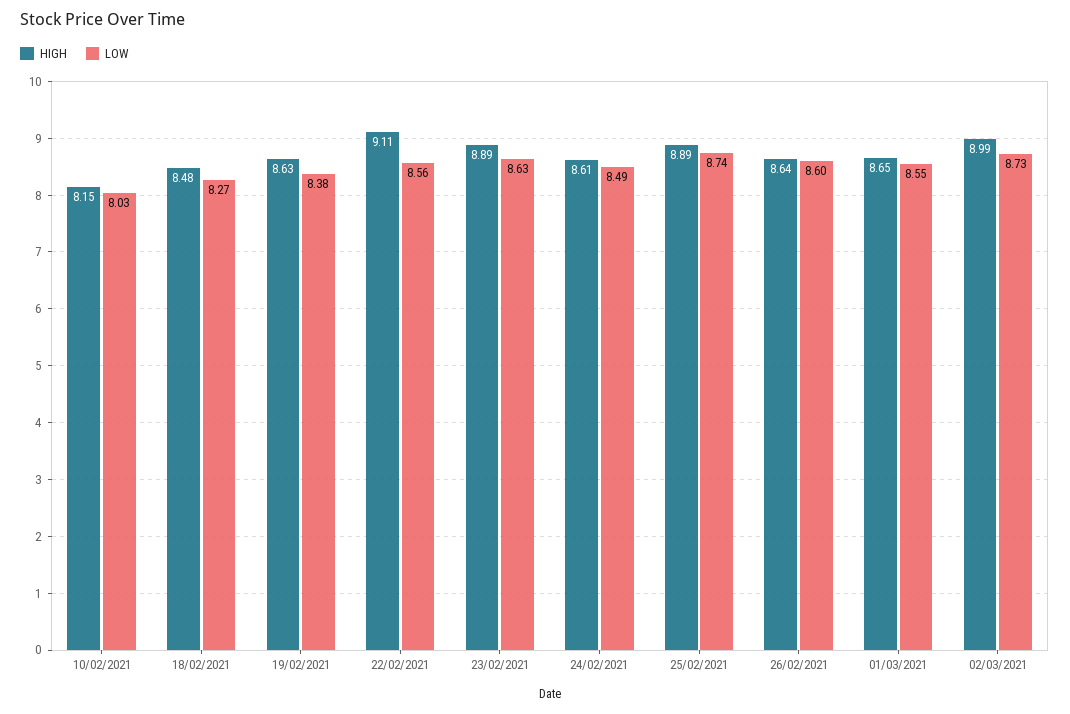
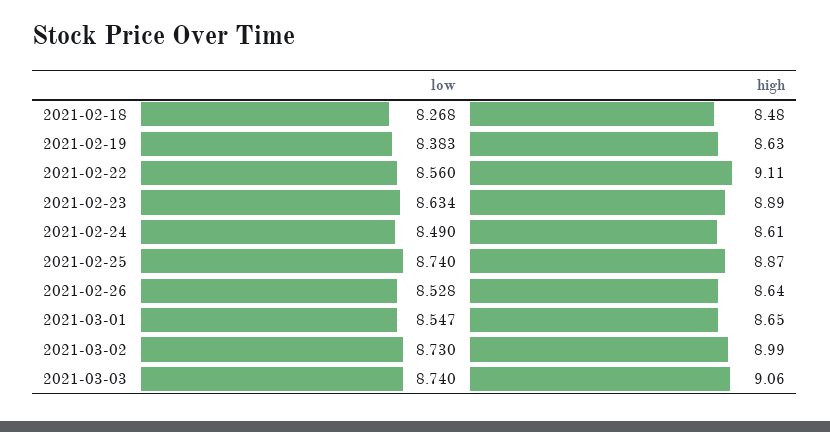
HIGH, 10/02/2021: 8.15 -> none
LOW, 10/02/2021: 8.03 -> none
HIGH, 25/02/2021: 8.89 -> 8.87
LOW, 26/02/2021: 8.6 -> 8.528
LOW, 2021-03-03: none -> 8.74
HIGH, 2021-03-03: none -> 9.06

